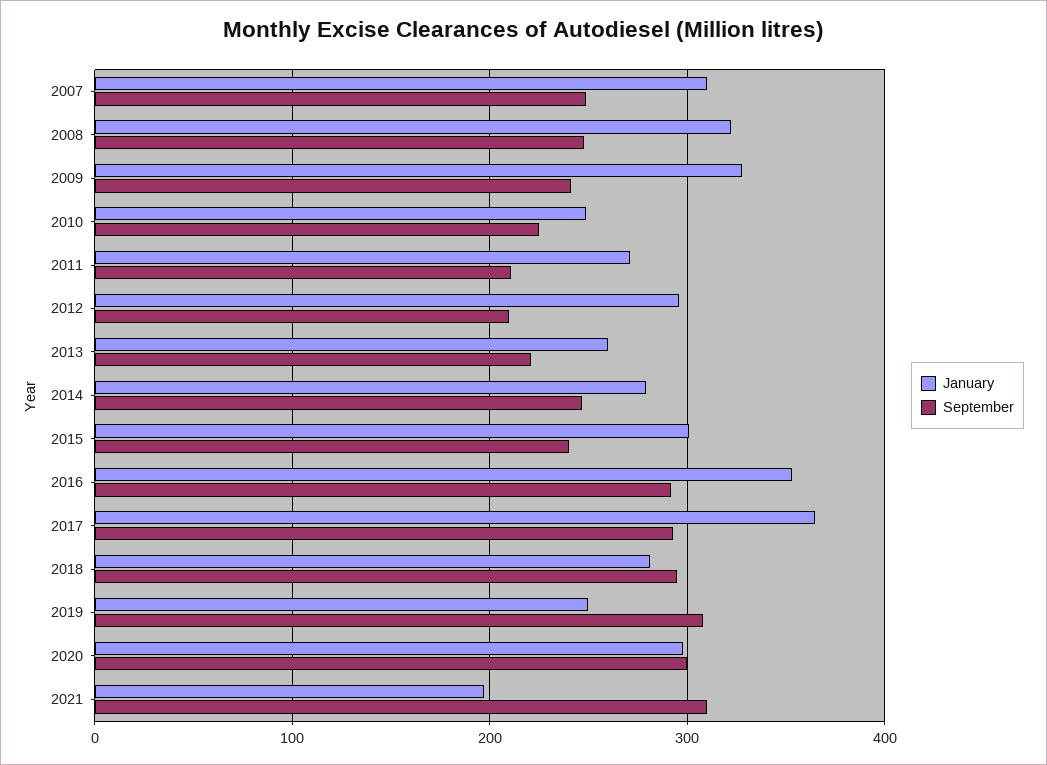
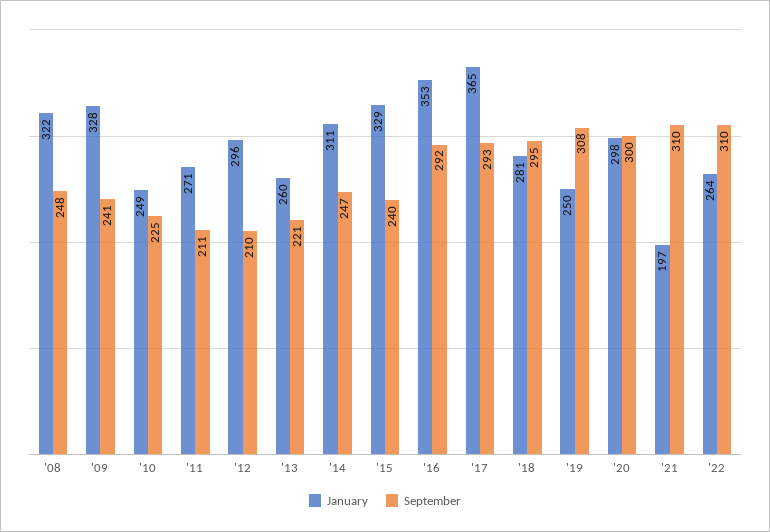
January, 2007: 310 -> none
September, 2007: 250 -> none
January, 2014: 280 -> 311
January, 2015: 300 -> 329
January, '22: none -> 264
September, '22: none -> 310

